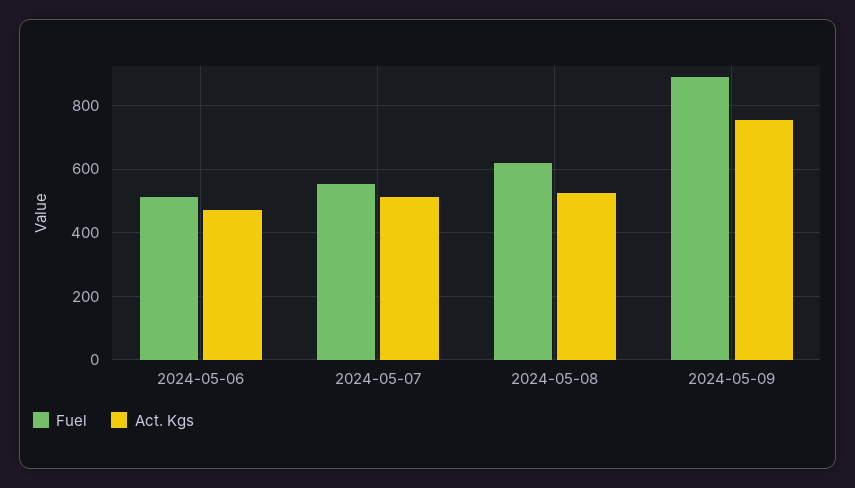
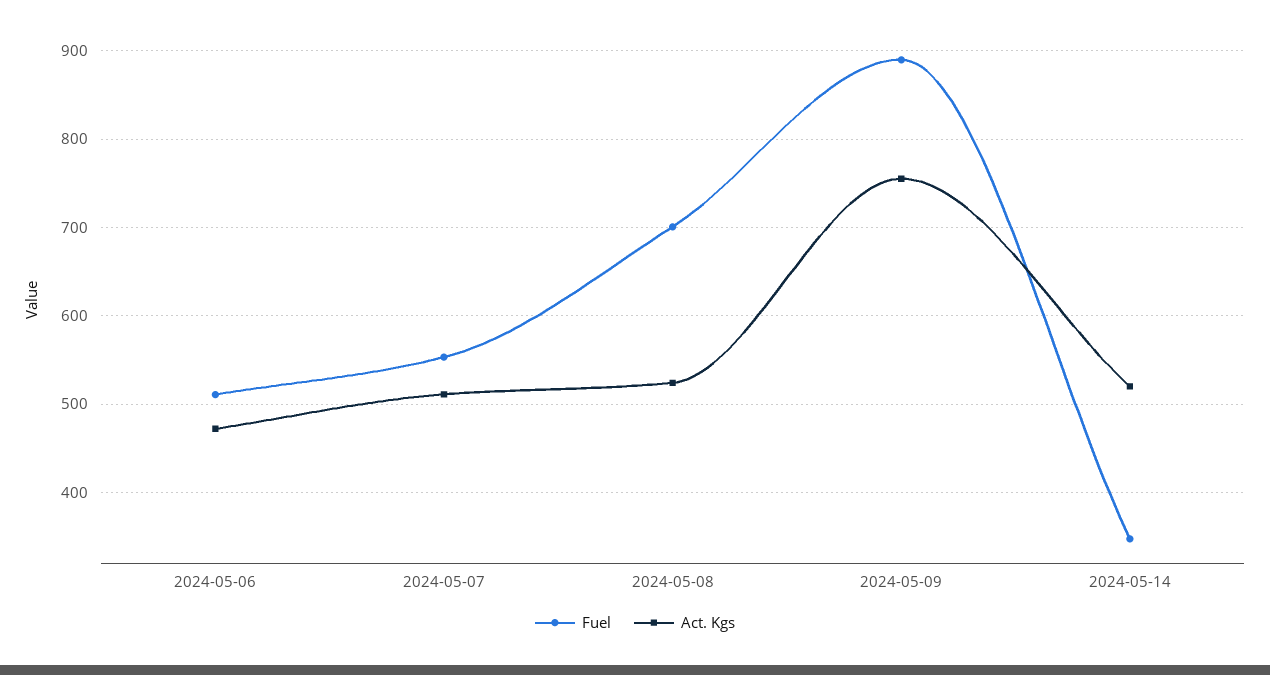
Fuel, 2024-05-08: 620 -> 700
Fuel, 2024-05-14: none -> 350
Act. Kgs, 2024-05-14: none -> 520

